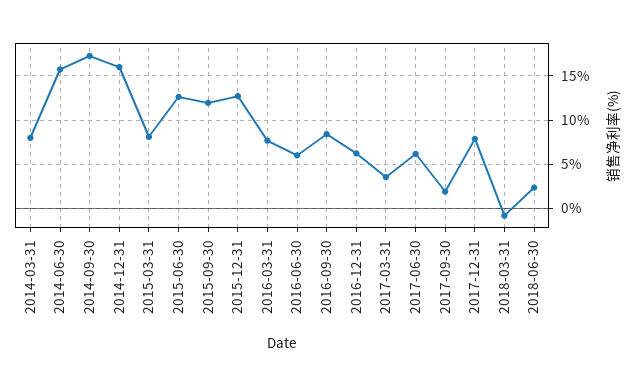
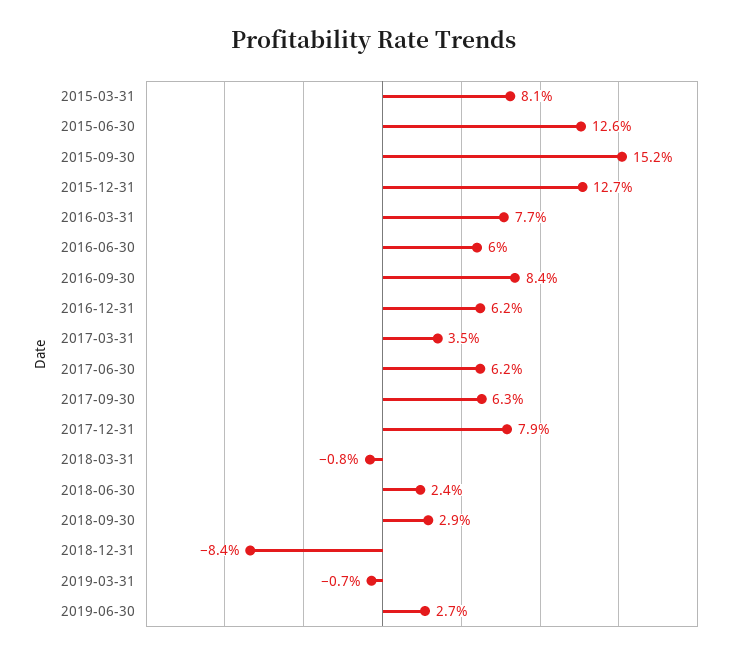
2014-03-31: 8 -> none
2014-06-30: 16 -> none
2014-09-30: 17 -> none
2014-12-31: 16 -> none
2015-09-30: 12 -> 15.2
2017-09-30: 2 -> 6.3
2018-09-30: none -> 2.9
2018-12-31: none -> -8.4
2019-03-31: none -> -0.7
2019-06-30: none -> 2.7

